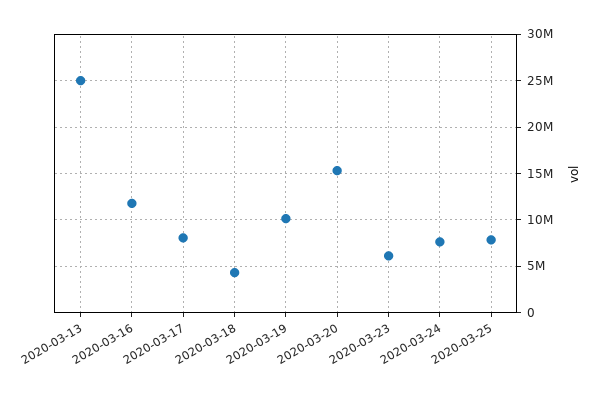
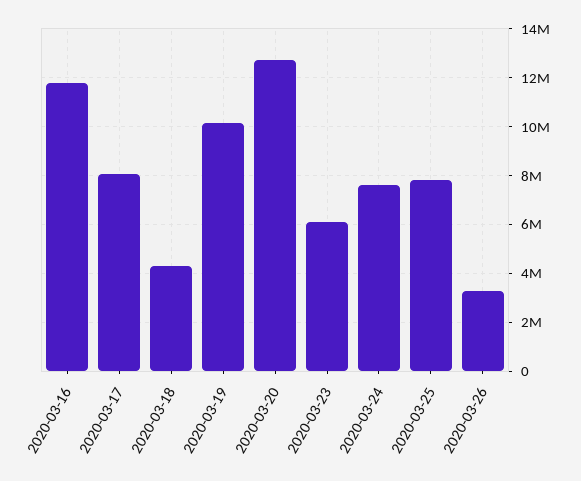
2020-03-13: 25000000 -> none
2020-03-20: 15000000 -> 12750000
2020-03-26: none -> 3250000

